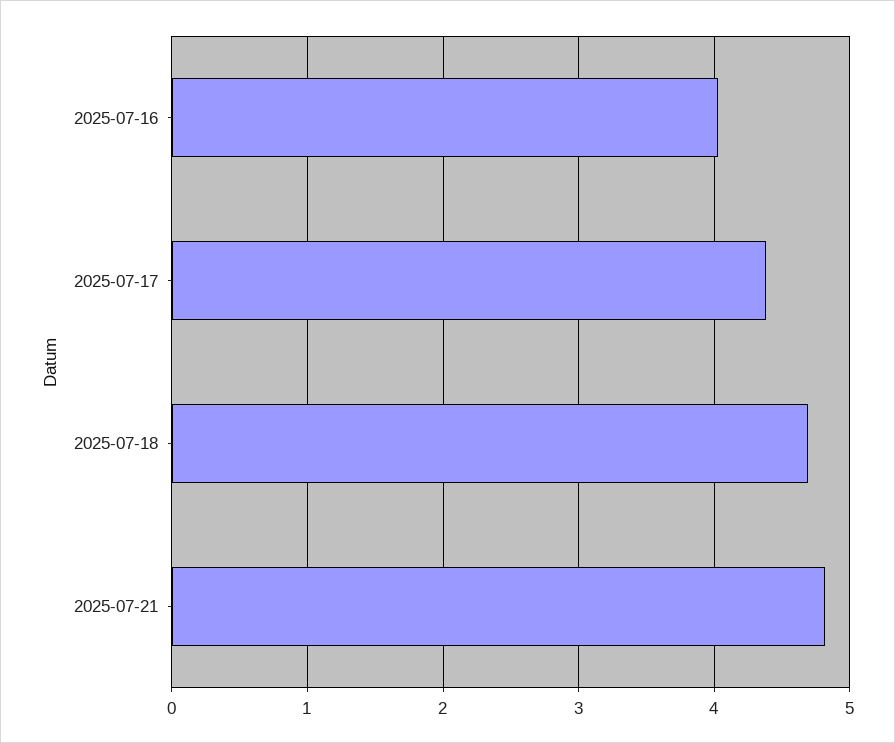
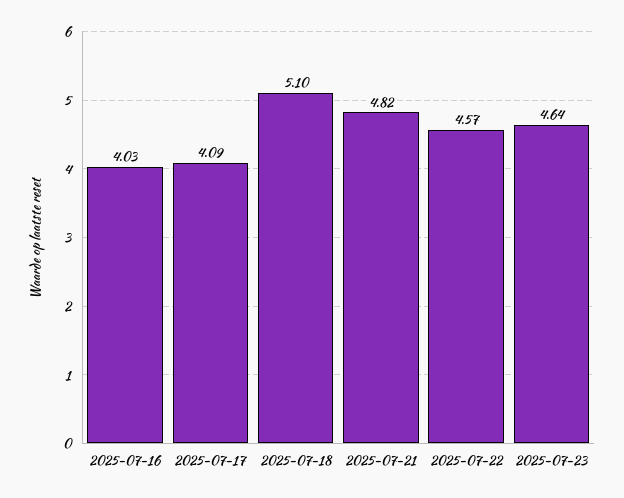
2025-07-17: 4.4 -> 4.09
2025-07-18: 4.7 -> 5.1
2025-07-22: none -> 4.57
2025-07-23: none -> 4.64

